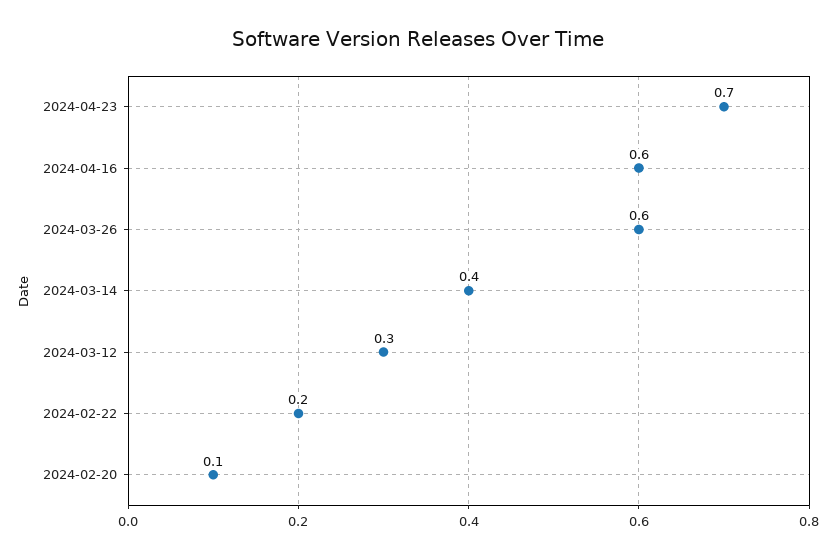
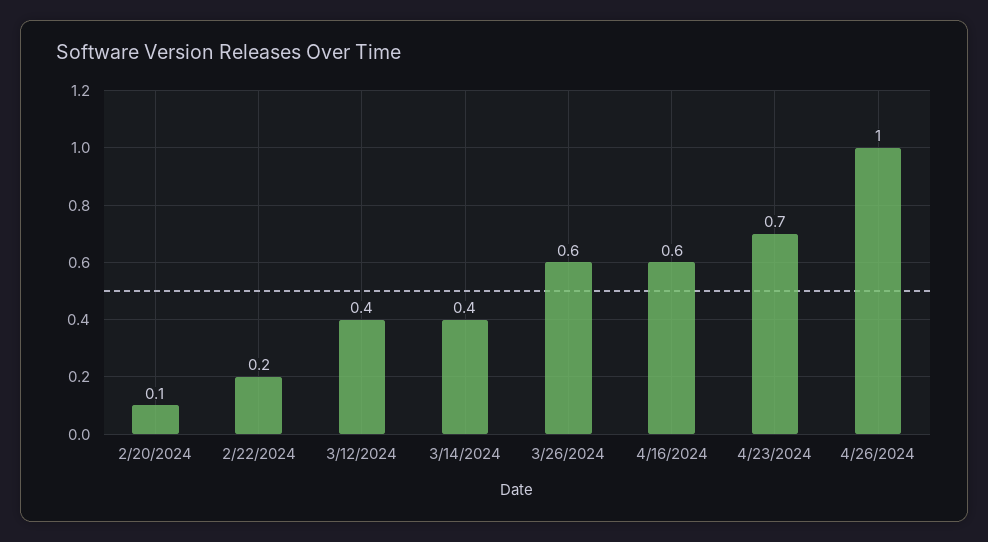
2024-03-12: 0.3 -> 0.4
4/26/2024: none -> 1

